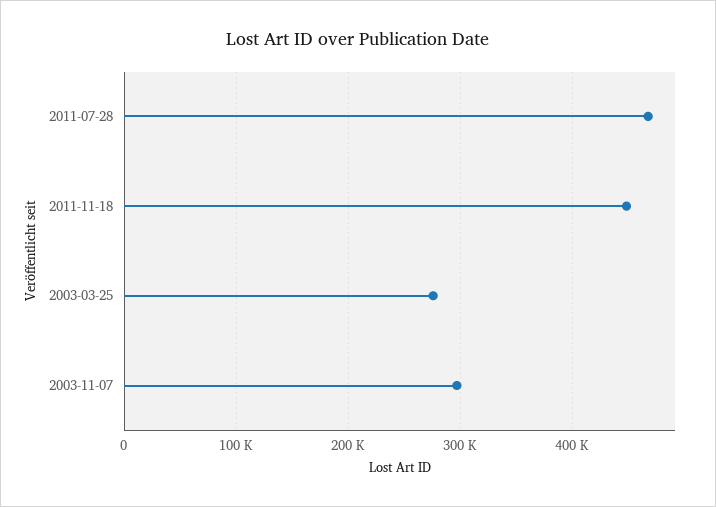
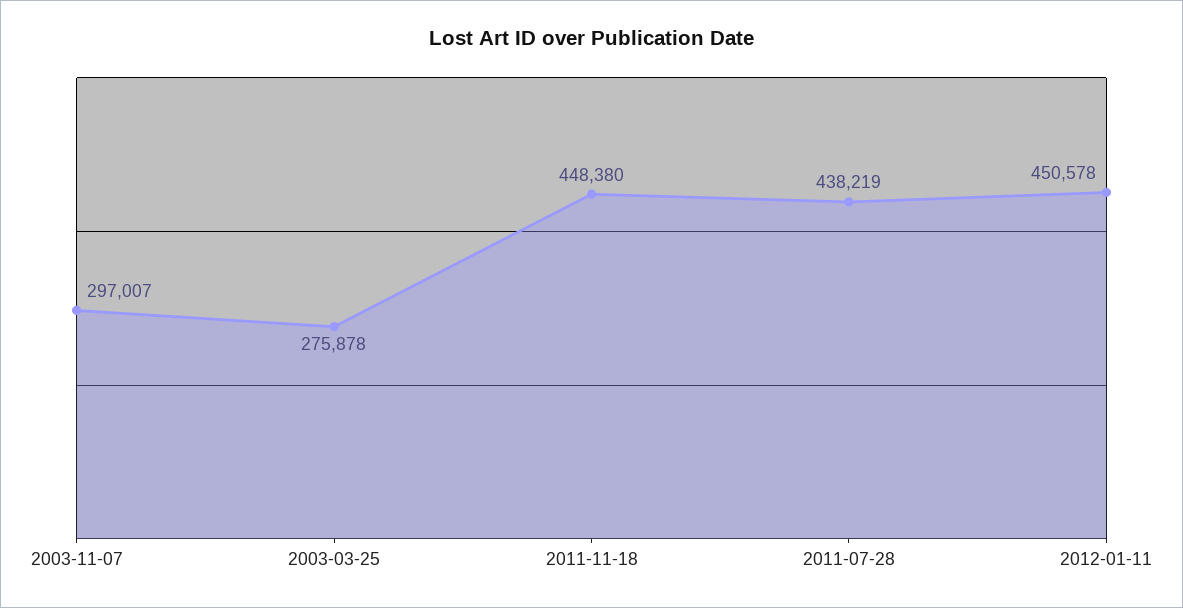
2011-07-28: 470000 -> 438219
2012-01-11: none -> 450578

